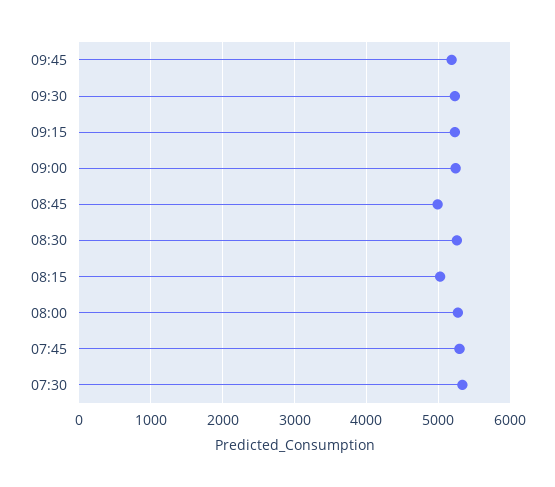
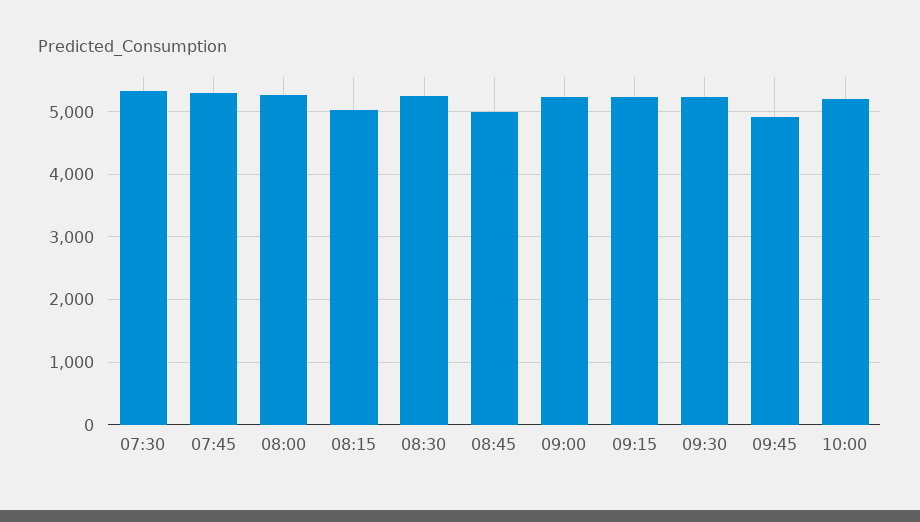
09:45: 5200 -> 4900
10:00: none -> 5200

